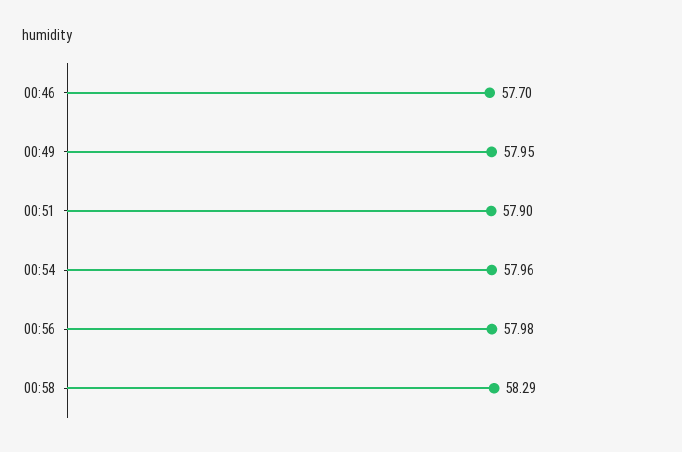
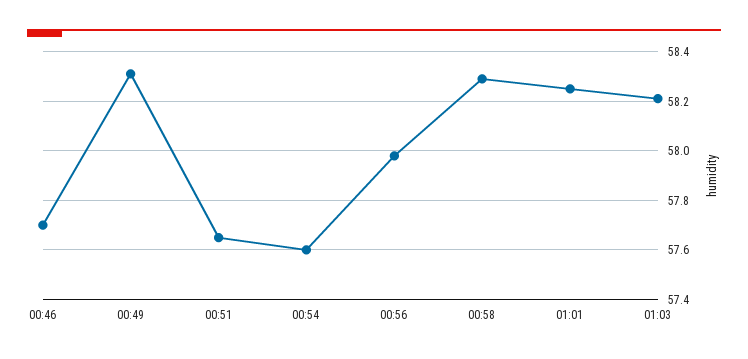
00:49: 57.95 -> 58.3
00:51: 57.9 -> 57.65
00:54: 57.96 -> 57.6
01:01: none -> 58.25
01:03: none -> 58.2

